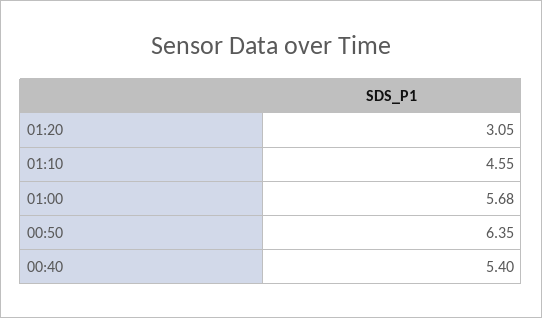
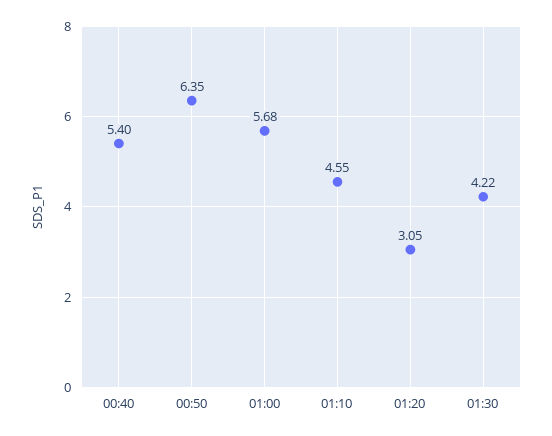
01:30: none -> 4.22

